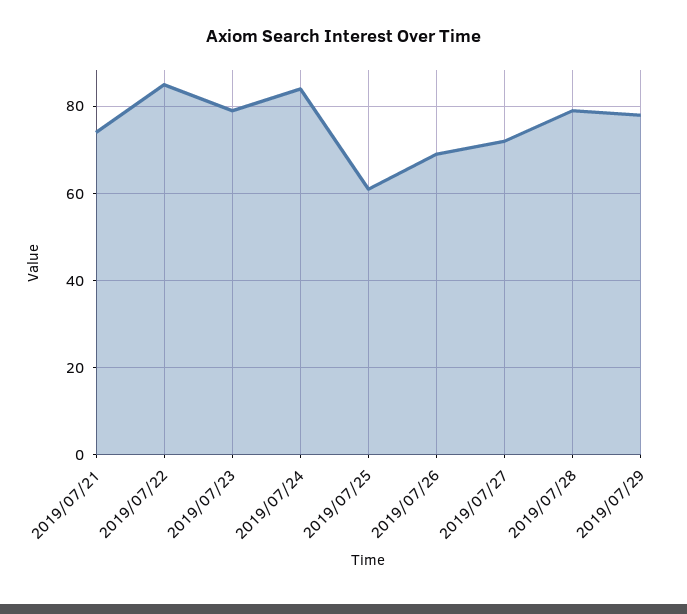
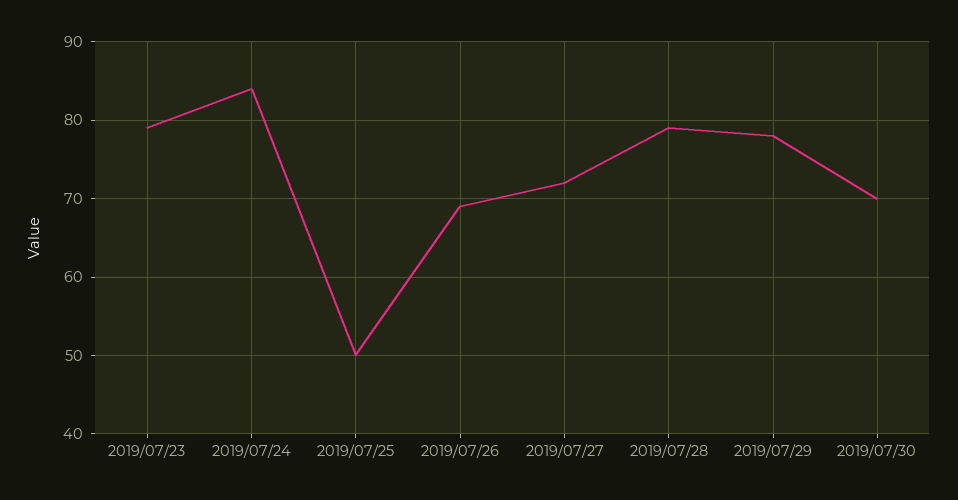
2019/07/21: 75 -> none
2019/07/22: 85 -> none
2019/07/25: 60 -> 50
2019/07/30: none -> 70

